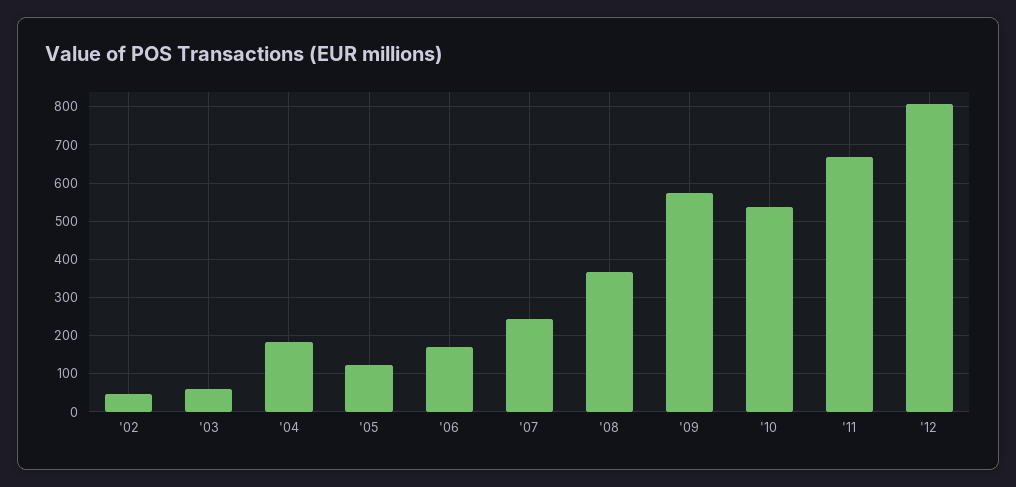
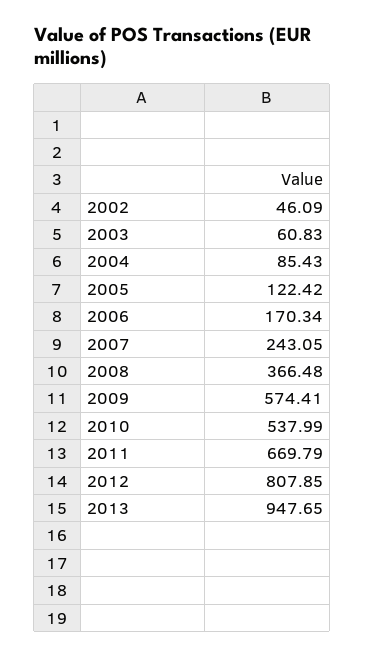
'04: 180 -> 85.43
2013: none -> 947.65

